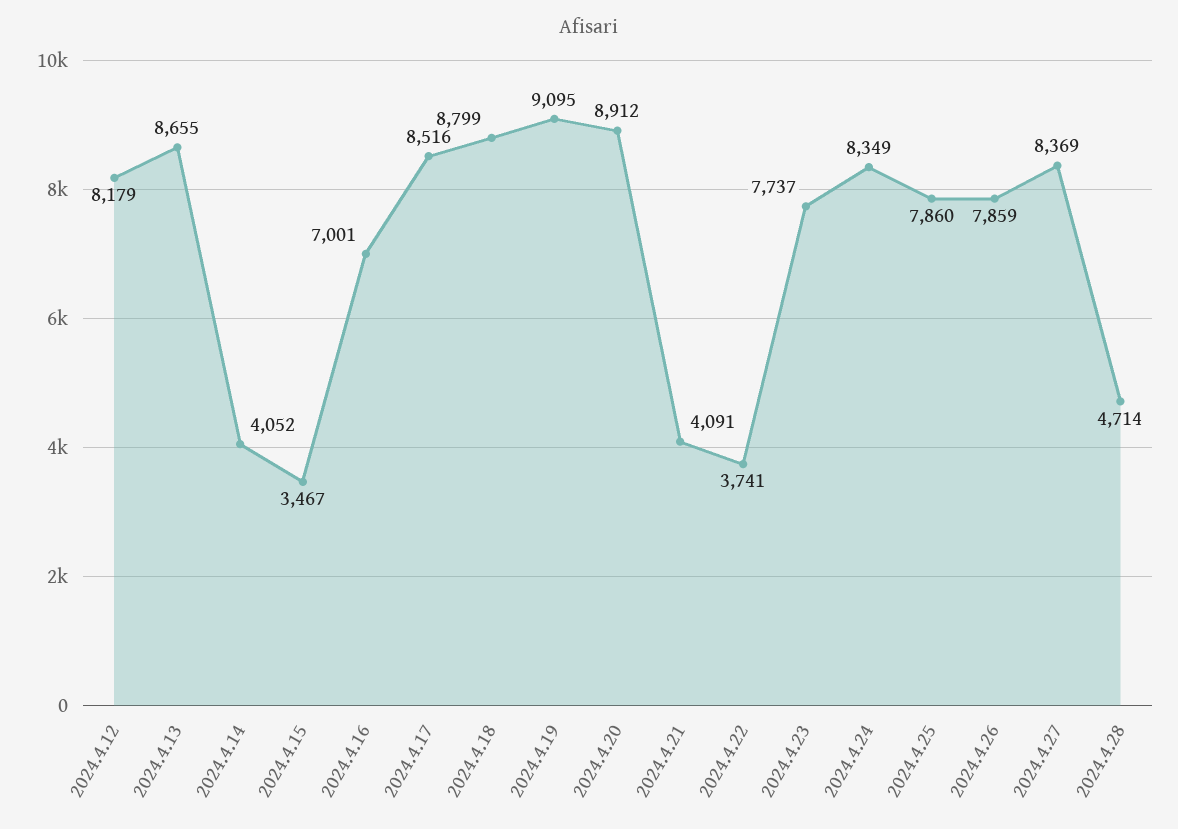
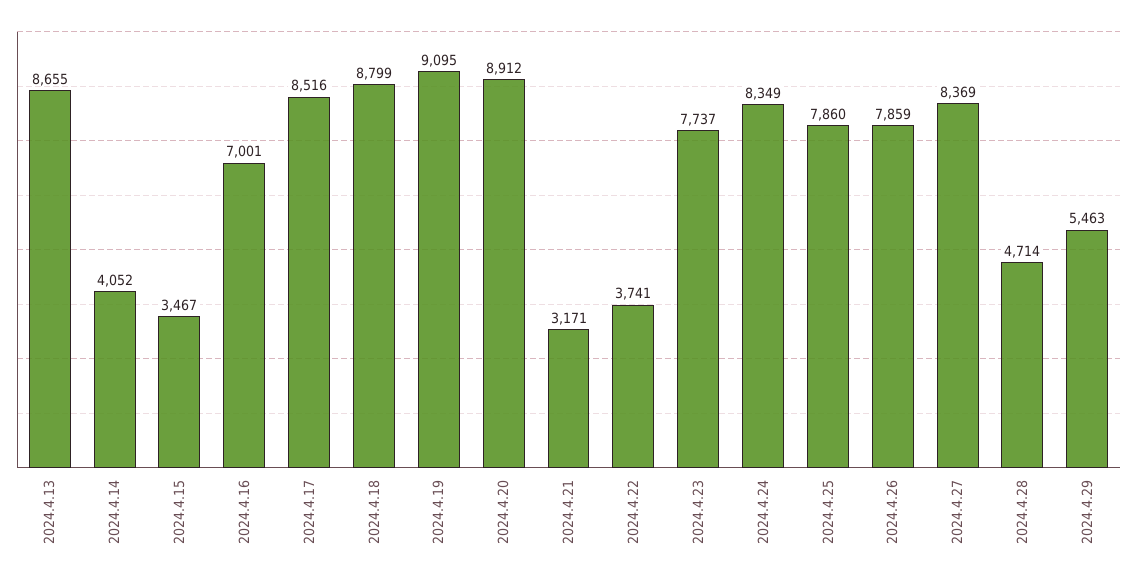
2024.4.12: 8179 -> none
2024.4.21: 4091 -> 3171
2024.4.29: none -> 5463

